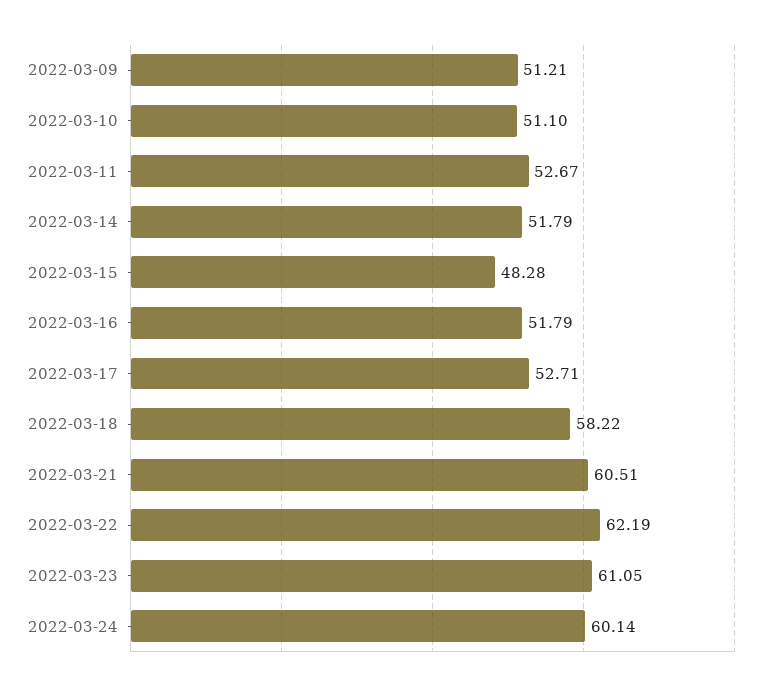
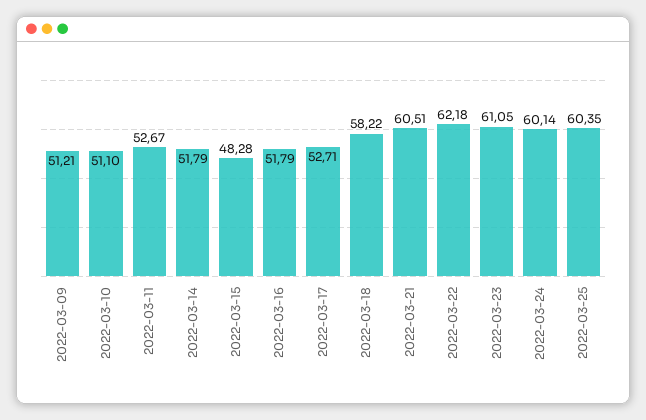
2022-03-22: 62.19 -> 62.18
2022-03-25: none -> 60.35

